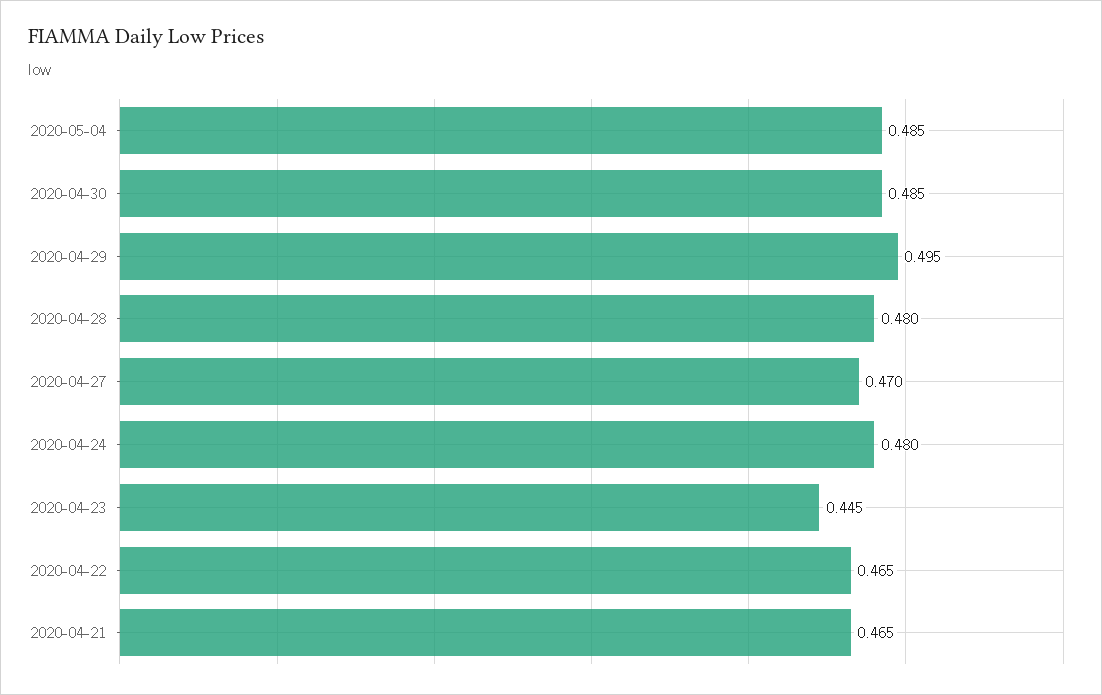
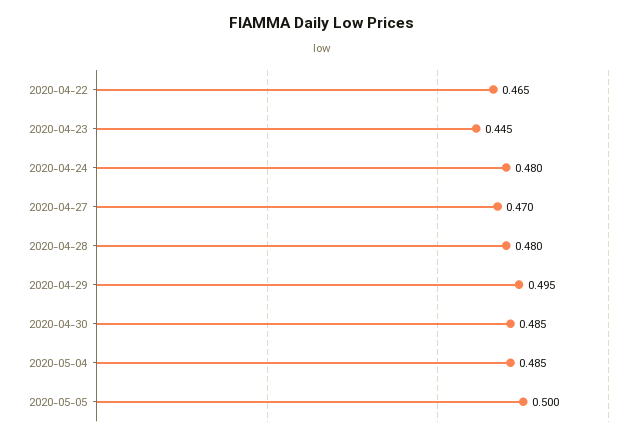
2020-04-21: 0.465 -> none
2020-05-05: none -> 0.5

